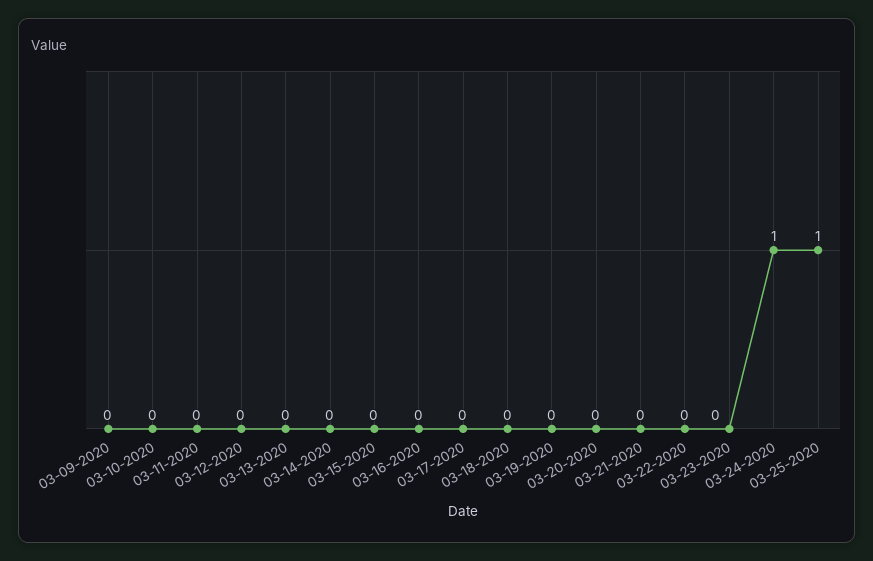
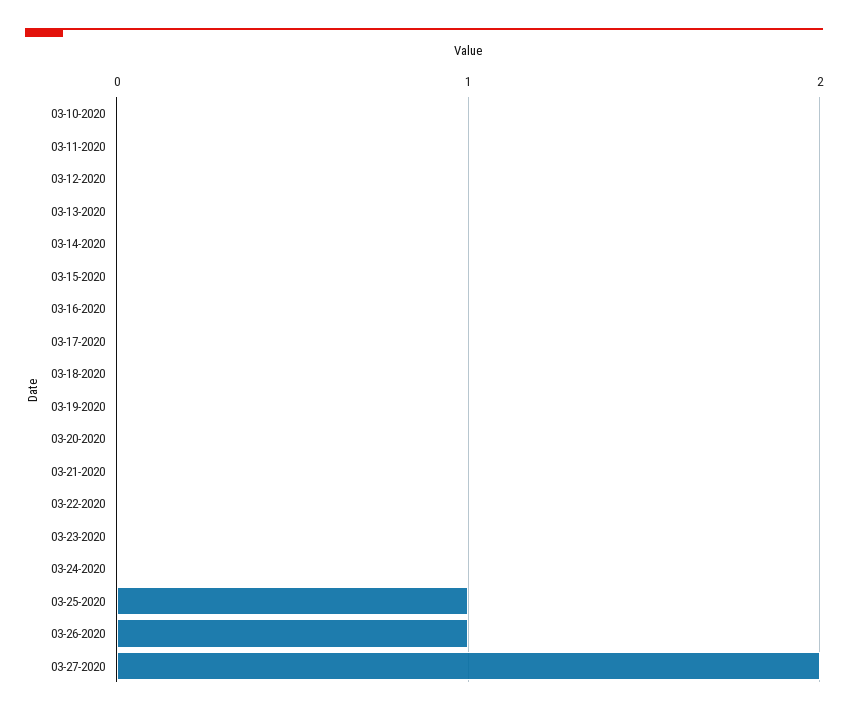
03-09-2020: 0 -> none
03-24-2020: 1 -> 0
03-26-2020: none -> 1
03-27-2020: none -> 2

